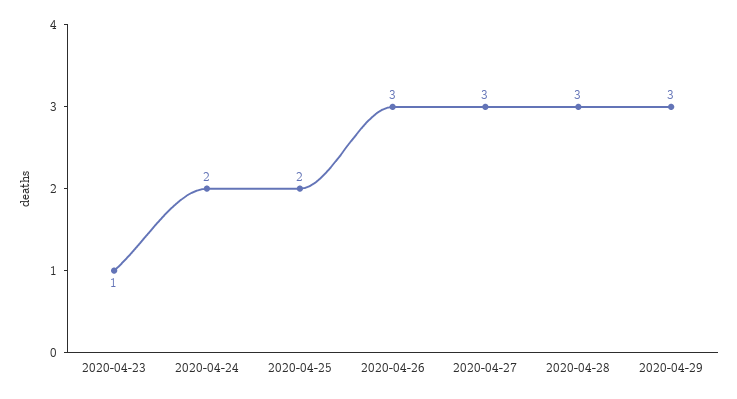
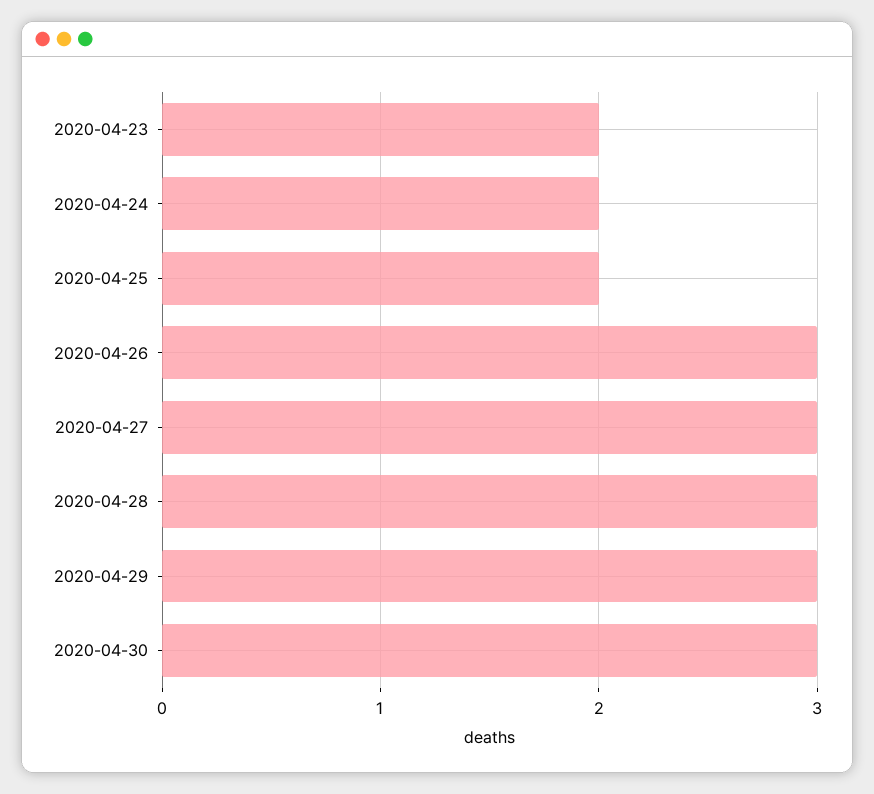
2020-04-23: 1 -> 2
2020-04-30: none -> 3

